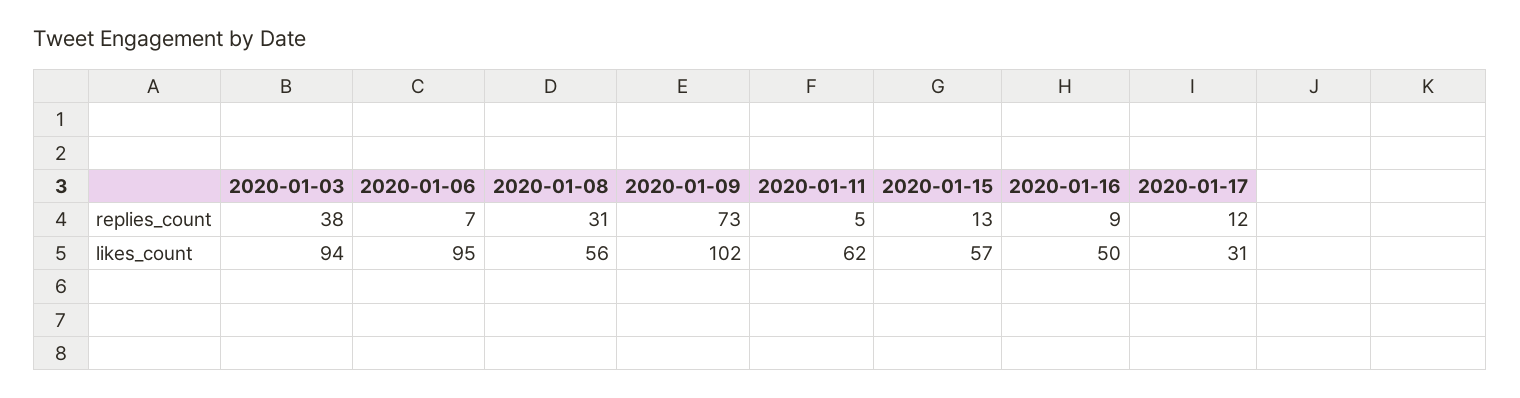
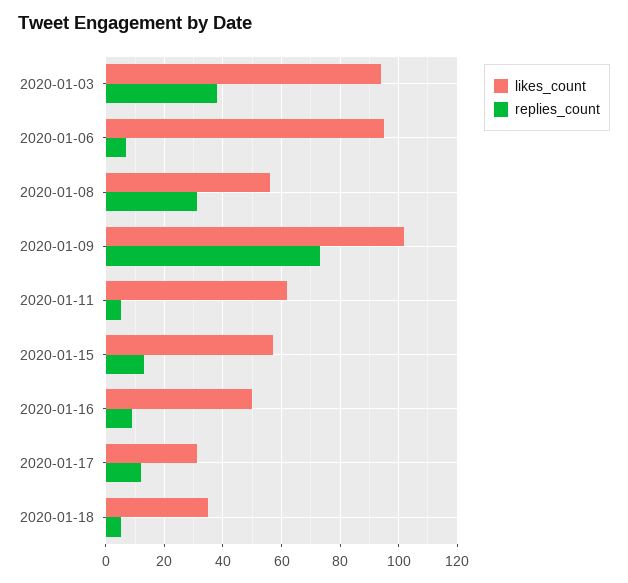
likes_count, 2020-01-18: none -> 35
replies_count, 2020-01-18: none -> 5

